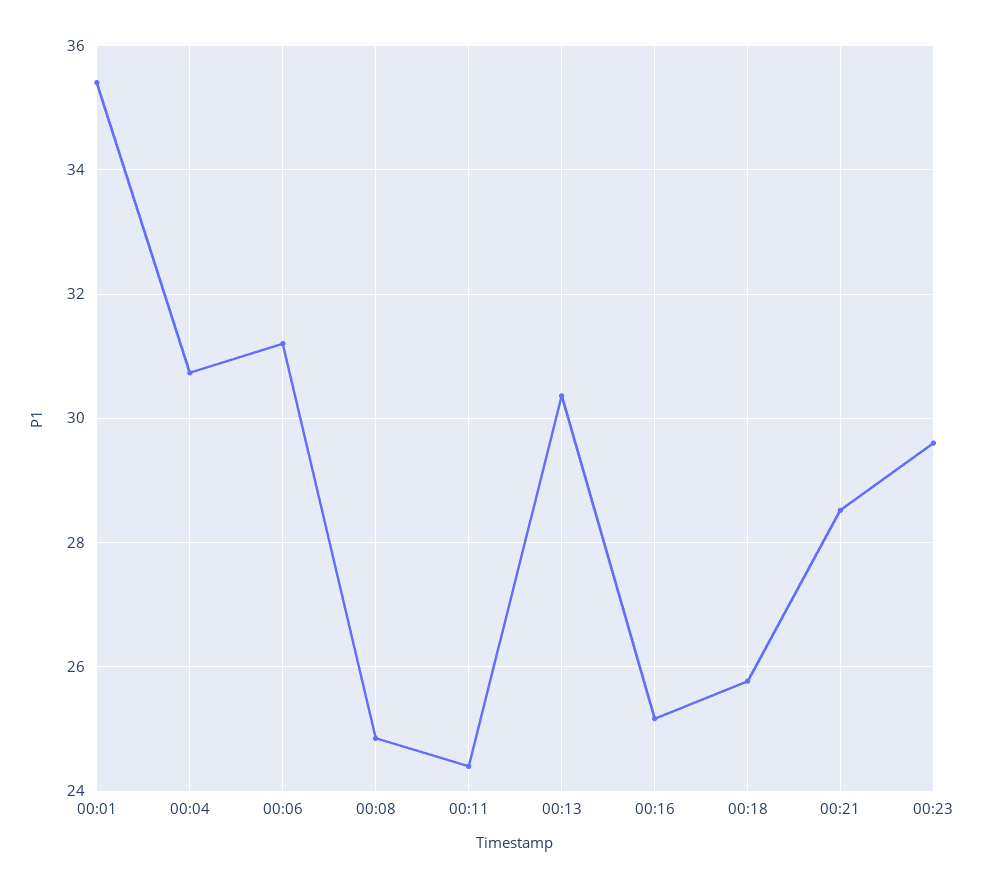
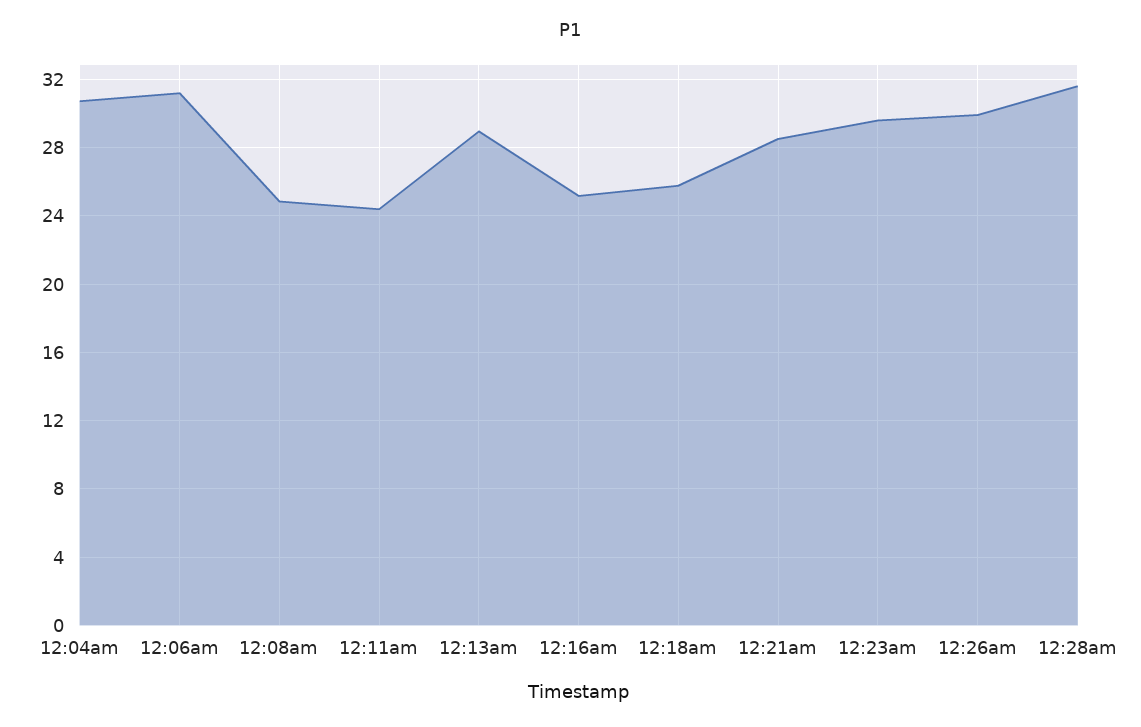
00:01: 35.4 -> none
00:13: 30.4 -> 29
12:26am: none -> 30
12:28am: none -> 31.5

